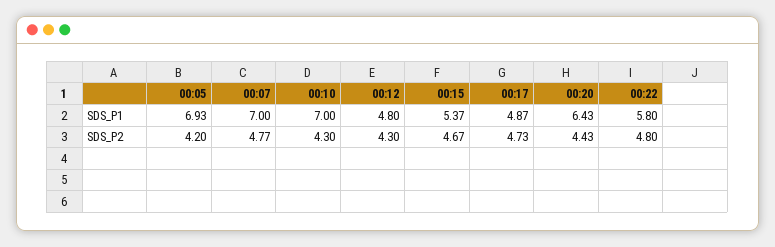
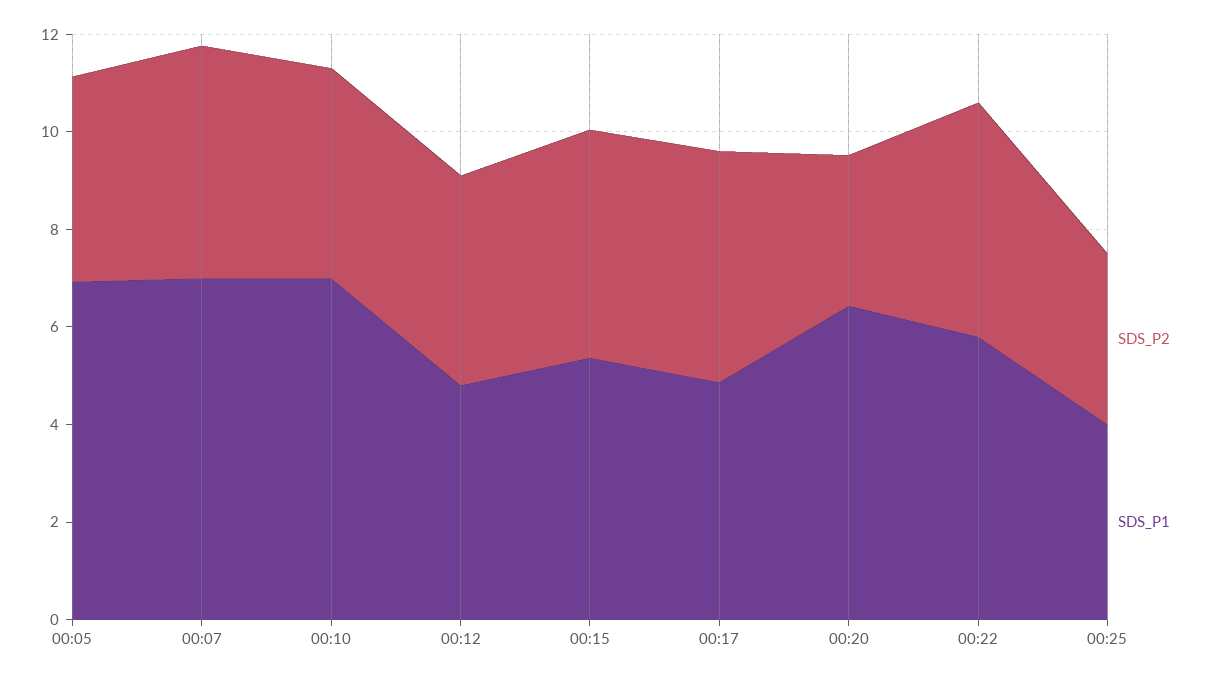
SDS_P2, 00:20: 4.43 -> 3
SDS_P2, 00:25: none -> 3.5
SDS_P1, 00:25: none -> 4

